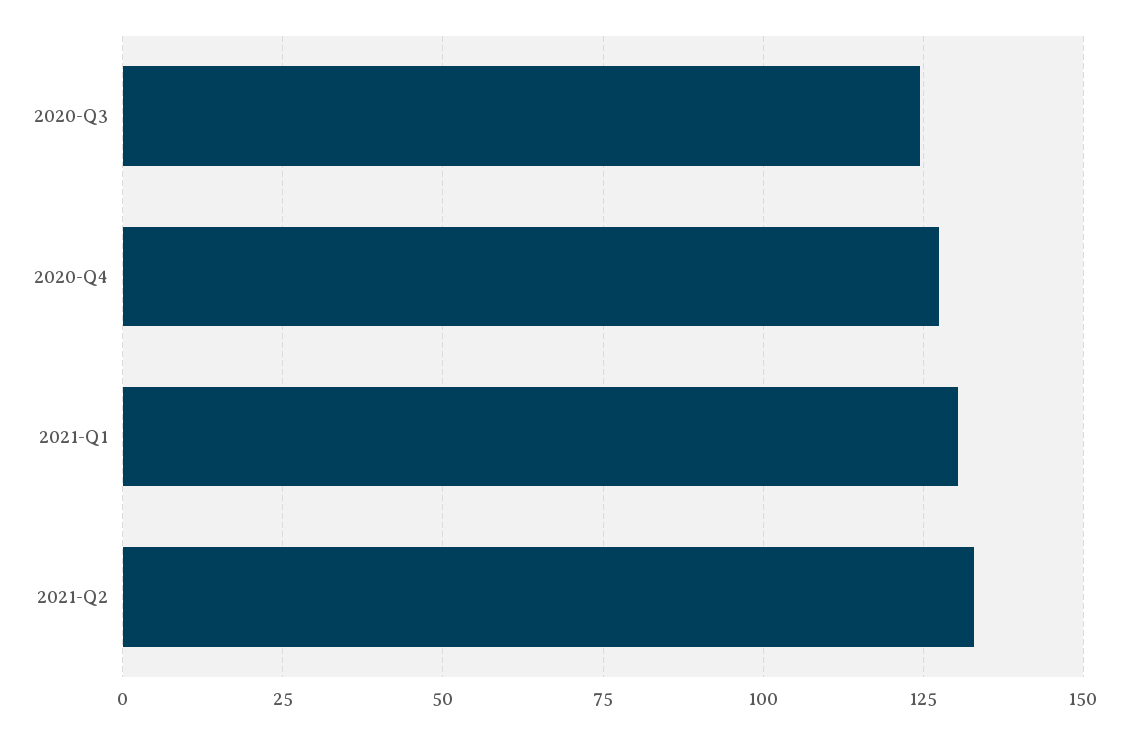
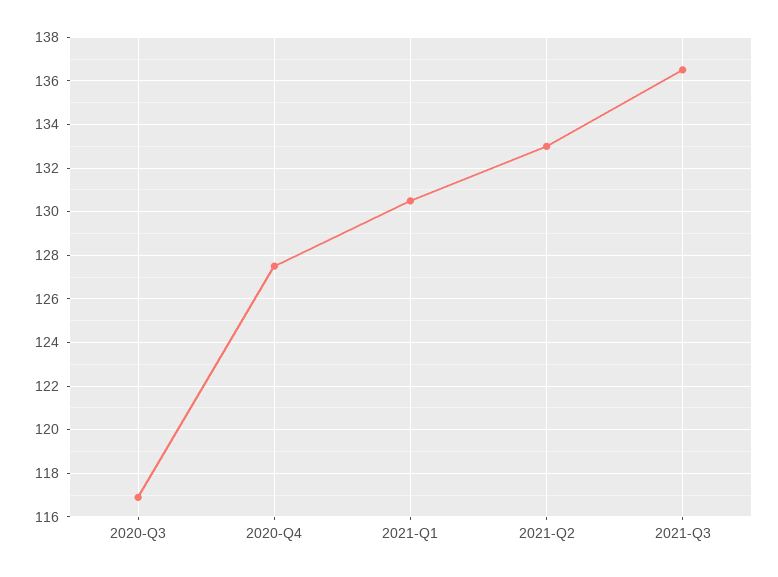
2020-Q3: 125 -> 117
2021-Q3: none -> 136.5

